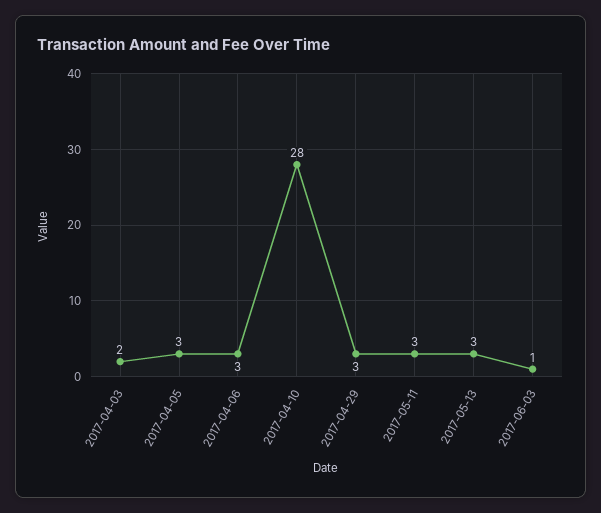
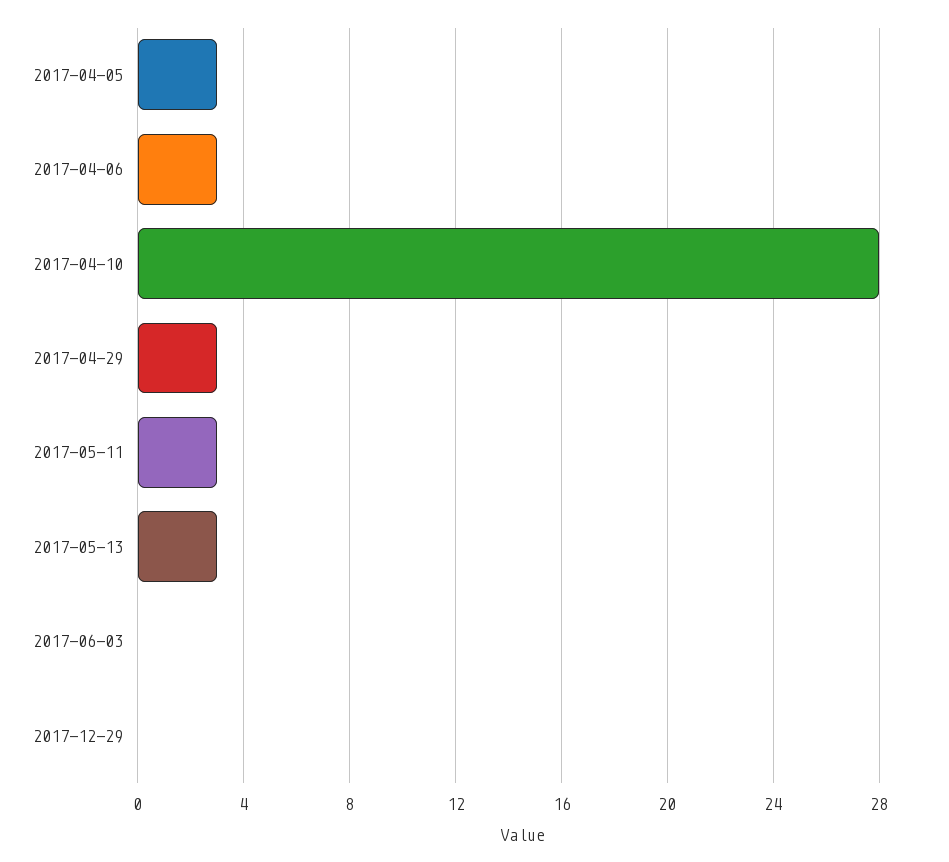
2017-04-03: 2 -> none
2017-06-03: 1 -> 0
2017-12-29: none -> 0

